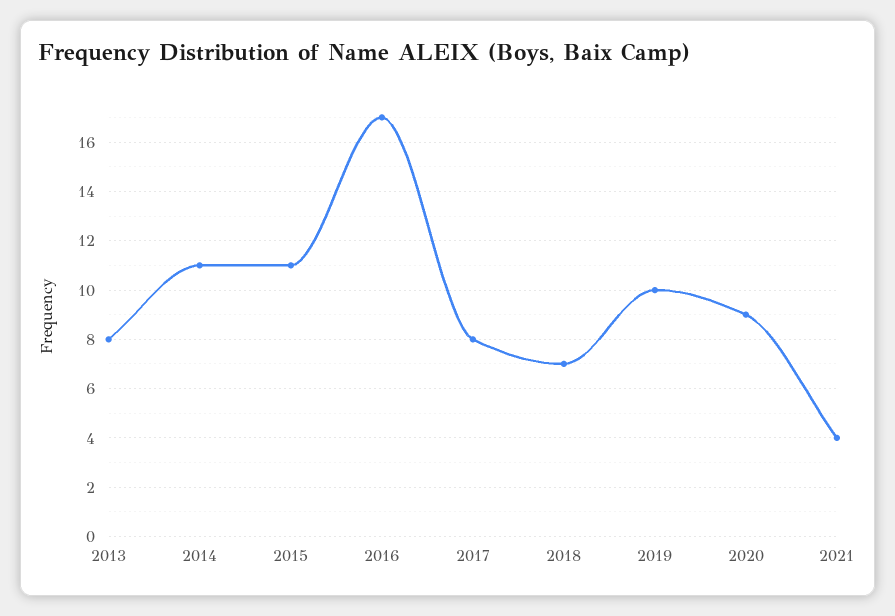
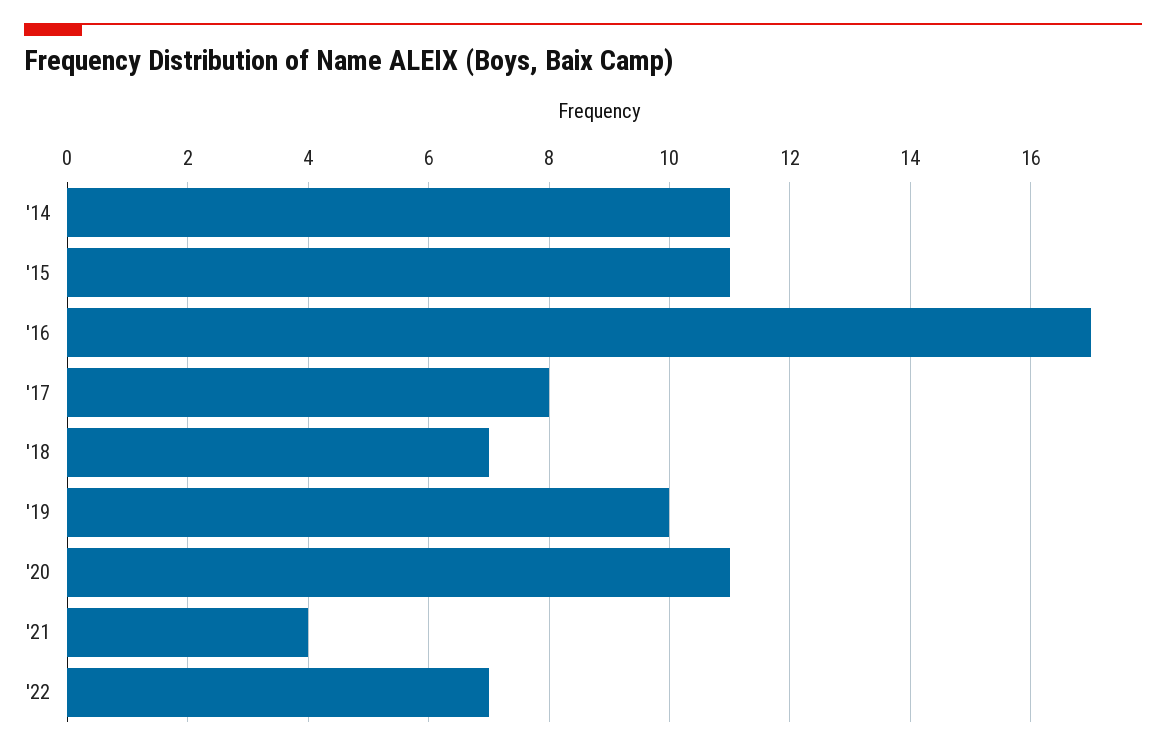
2013: 8 -> none
2020: 9 -> 11
'22: none -> 7

